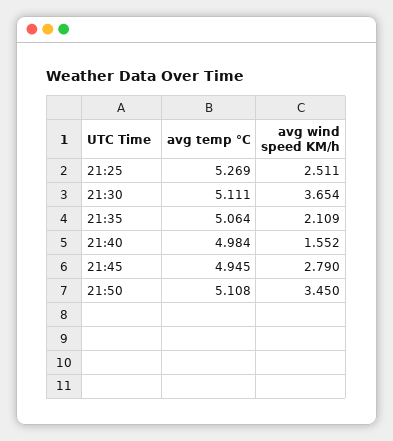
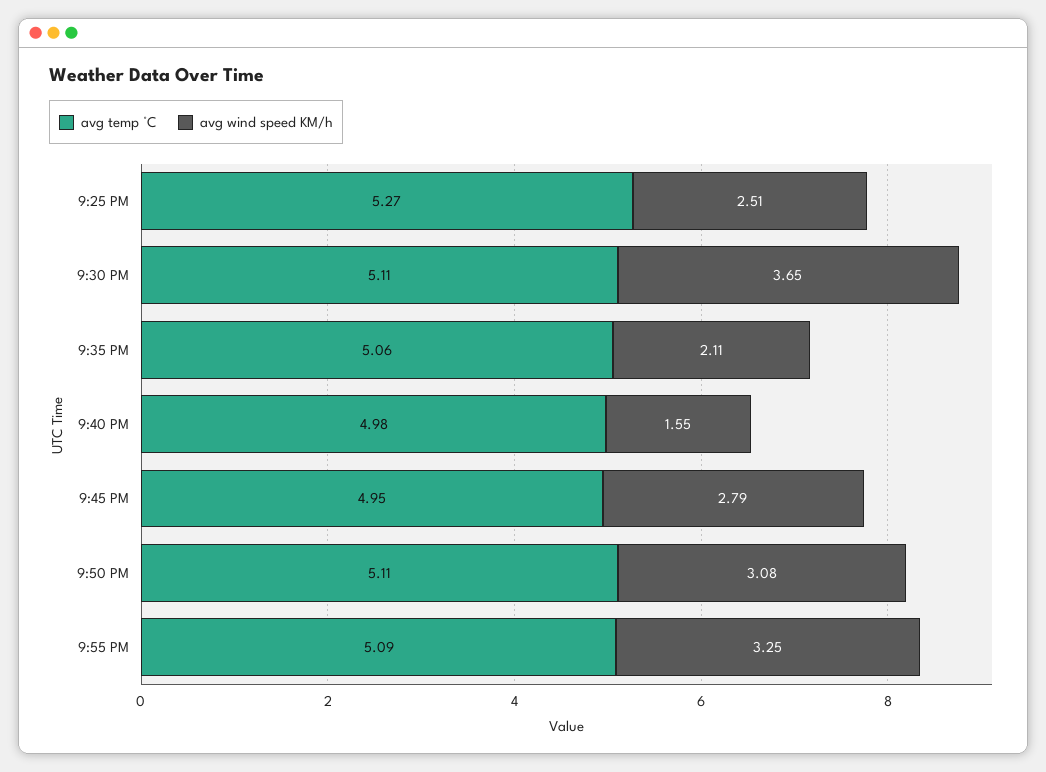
avg wind speed KM/h, 21:50: 3.45 -> 3.08
avg temp °C, 9:55 PM: none -> 5.09
avg wind speed KM/h, 9:55 PM: none -> 3.25

